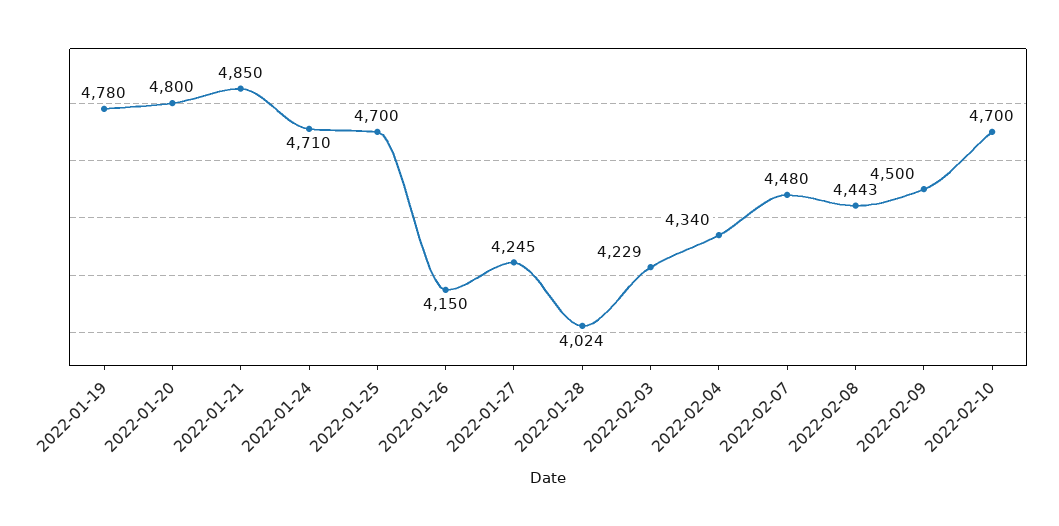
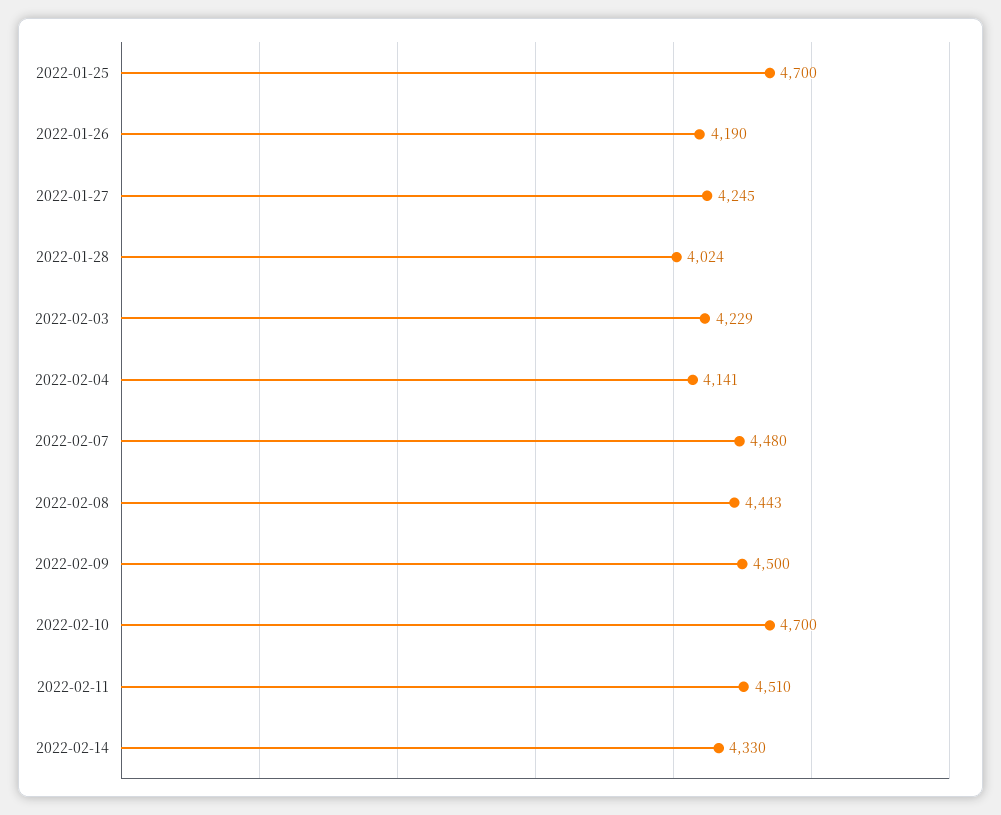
2022-01-19: 4780 -> none
2022-01-20: 4800 -> none
2022-01-21: 4850 -> none
2022-01-24: 4710 -> none
2022-01-26: 4150 -> 4190
2022-02-04: 4340 -> 4141
2022-02-11: none -> 4510
2022-02-14: none -> 4330

